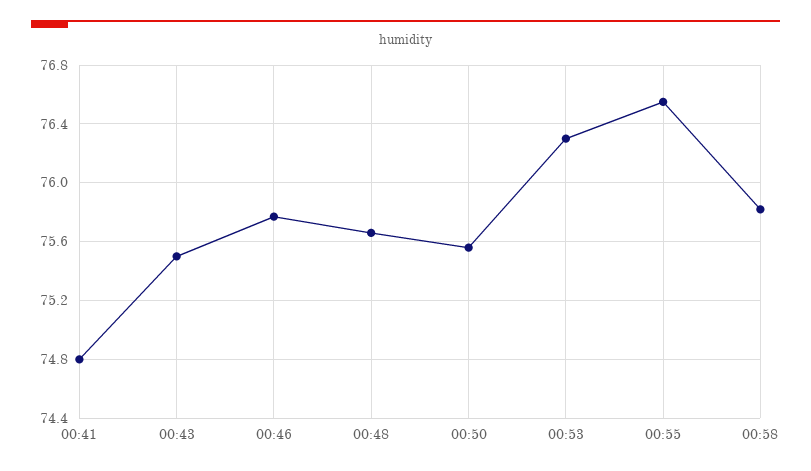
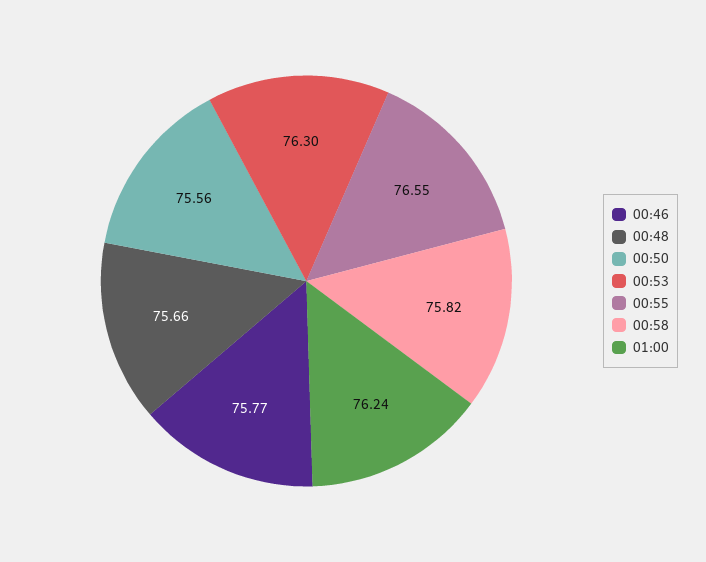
00:41: 74.8 -> none
00:43: 75.5 -> none
01:00: none -> 76.24

